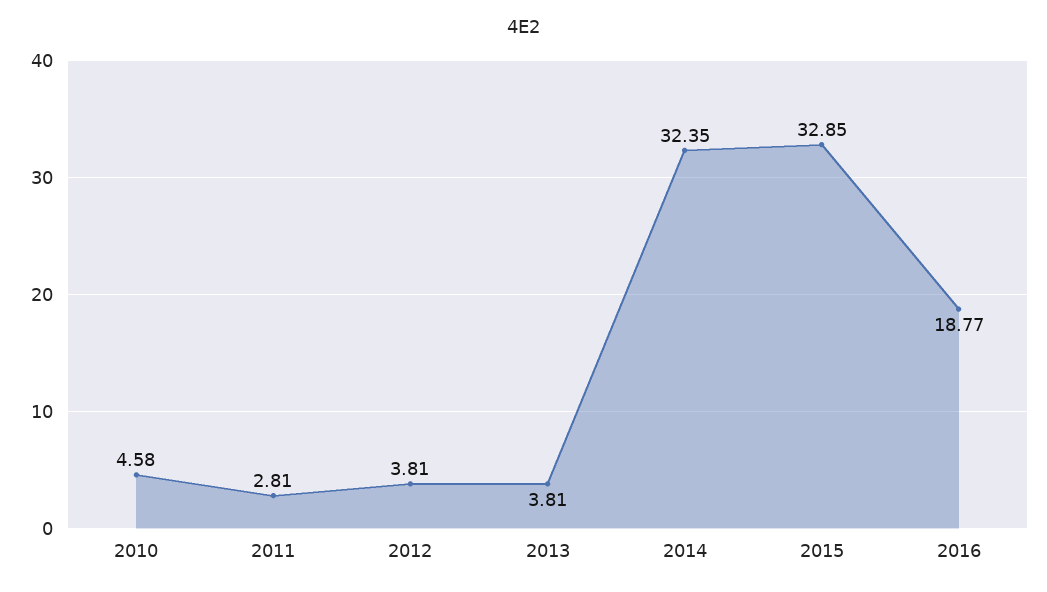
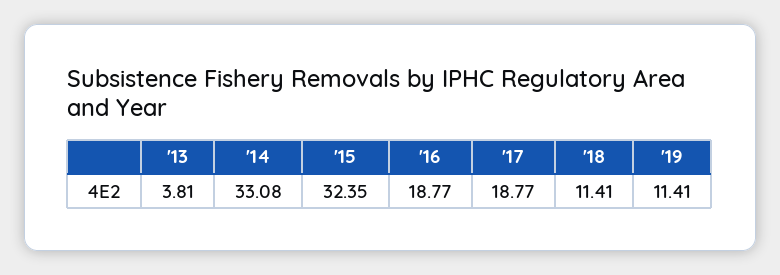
2010: 4.58 -> none
2011: 2.81 -> none
2012: 3.81 -> none
2014: 32.35 -> 33.08
2015: 32.85 -> 32.35
'17: none -> 18.77
'18: none -> 11.41
'19: none -> 11.41

